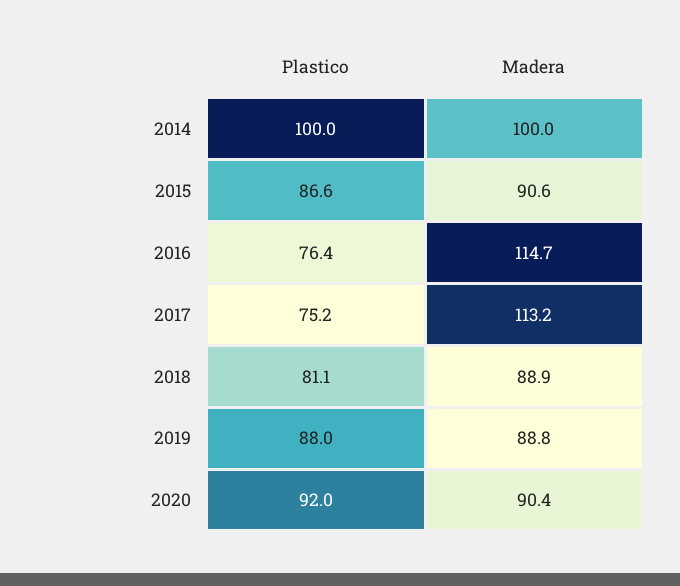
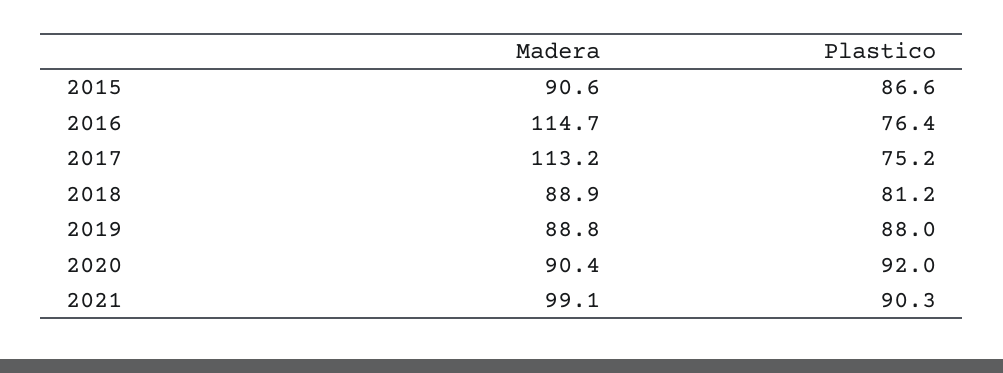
Plastico, 2014: 100 -> none
Madera, 2014: 100 -> none
Plastico, 2018: 81.1 -> 81.2
Madera, 2021: none -> 99.1
Plastico, 2021: none -> 90.3

